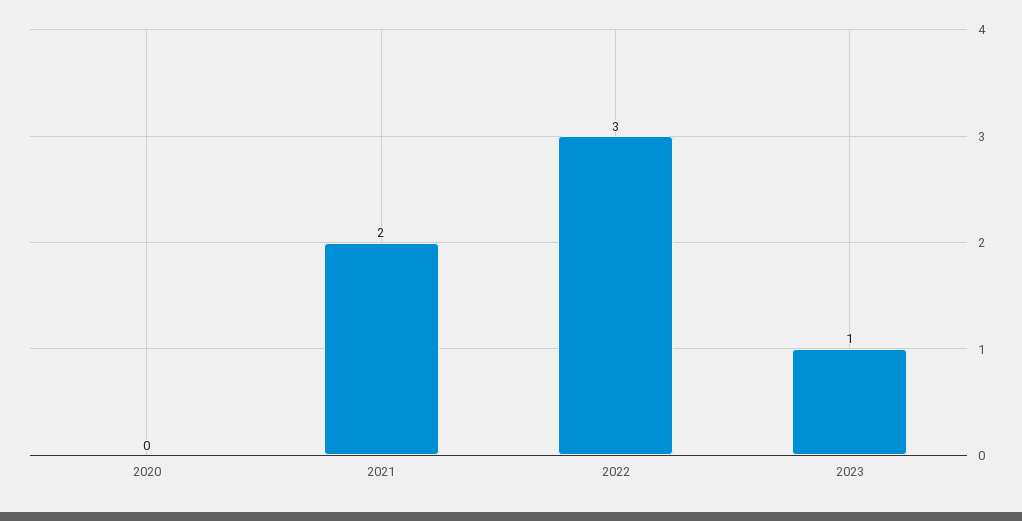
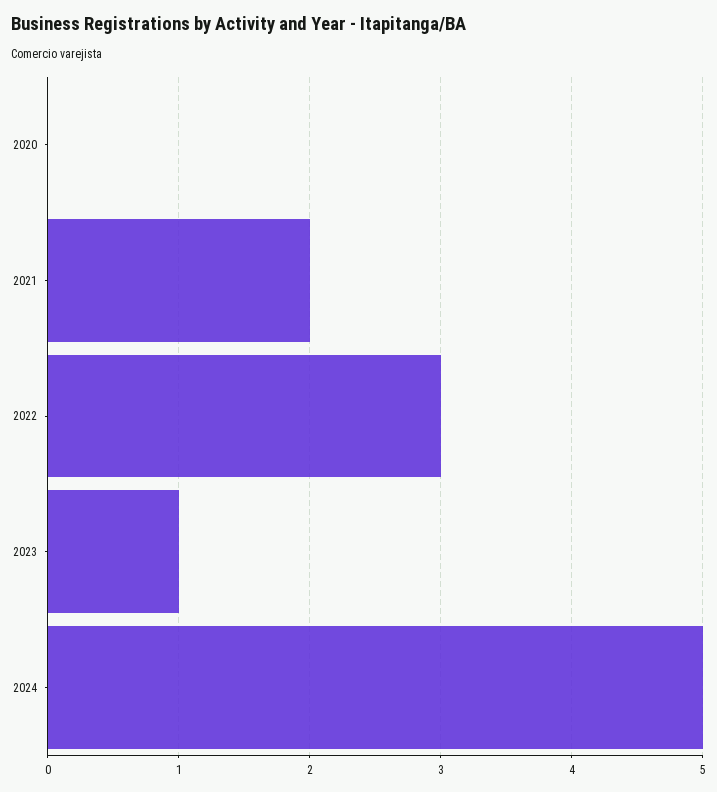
2024: none -> 5

